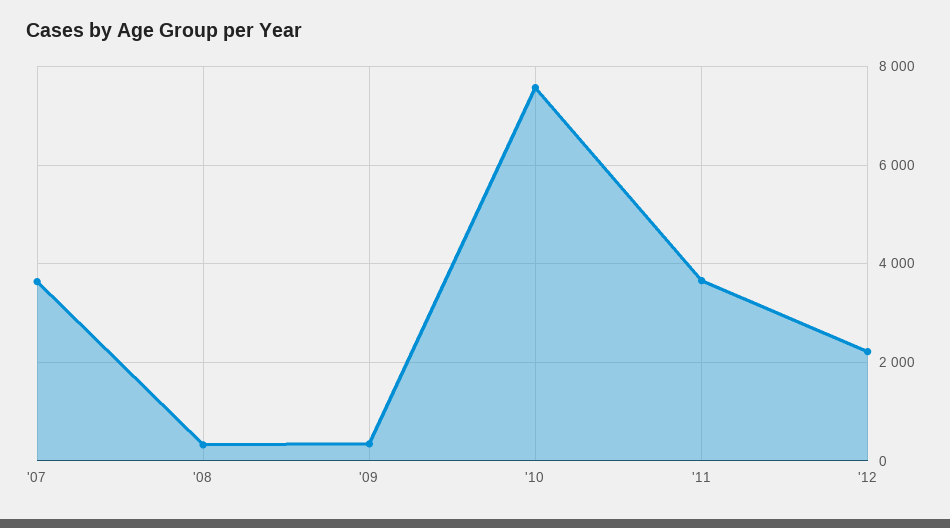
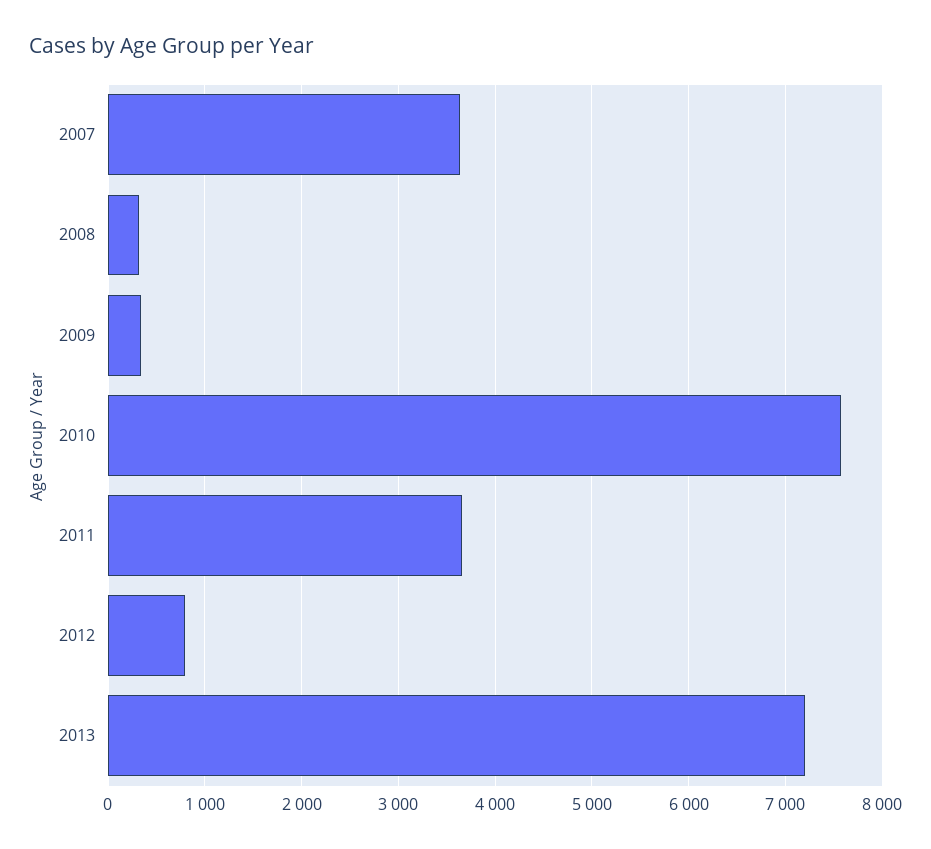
'12: 2200 -> 800
2013: none -> 7200

